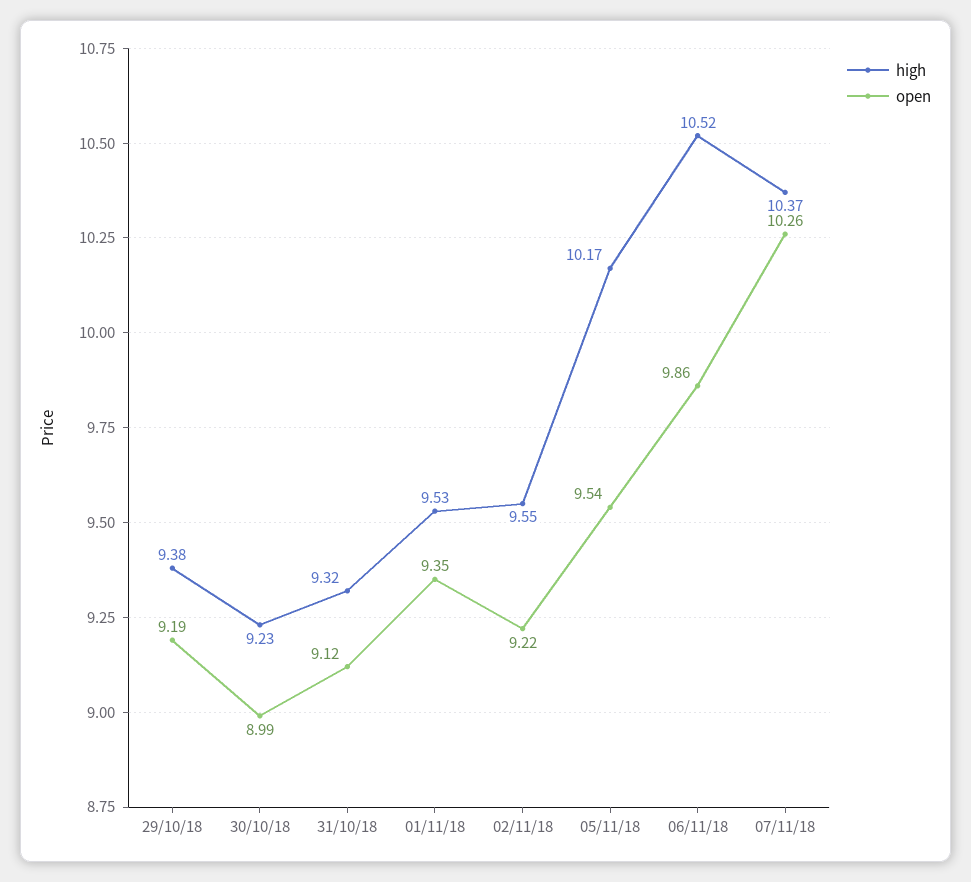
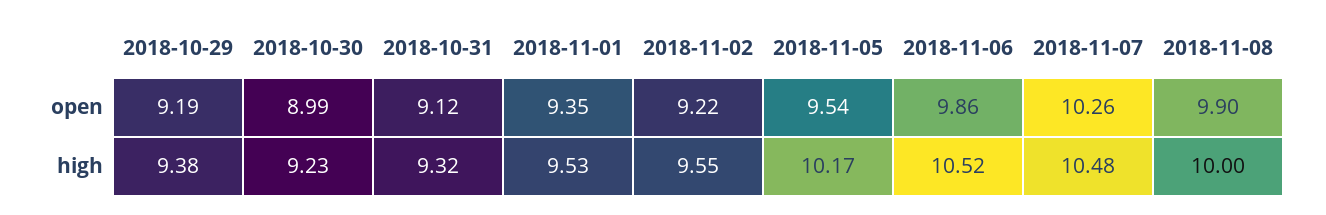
high, 07/11/18: 10.37 -> 10.48
open, 2018-11-08: none -> 9.9
high, 2018-11-08: none -> 10

